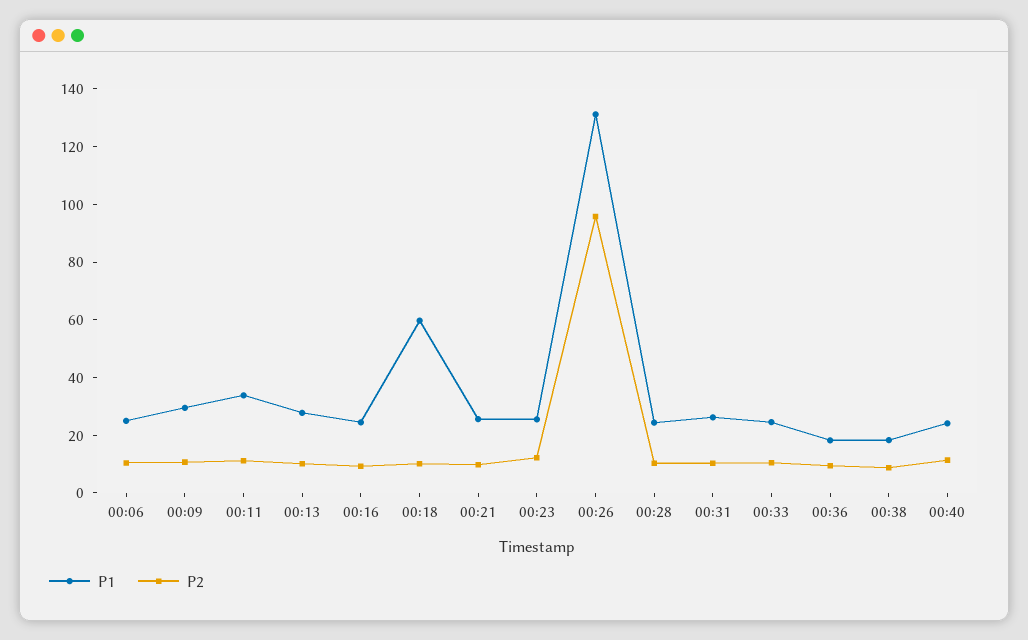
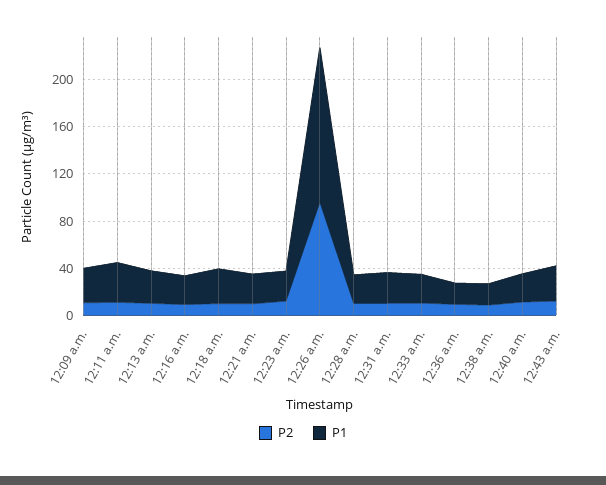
P1, 00:06: 25 -> none
P2, 00:06: 10 -> none
P1, 00:18: 60 -> 30
P2, 12:43 a.m.: none -> 10
P1, 12:43 a.m.: none -> 30

